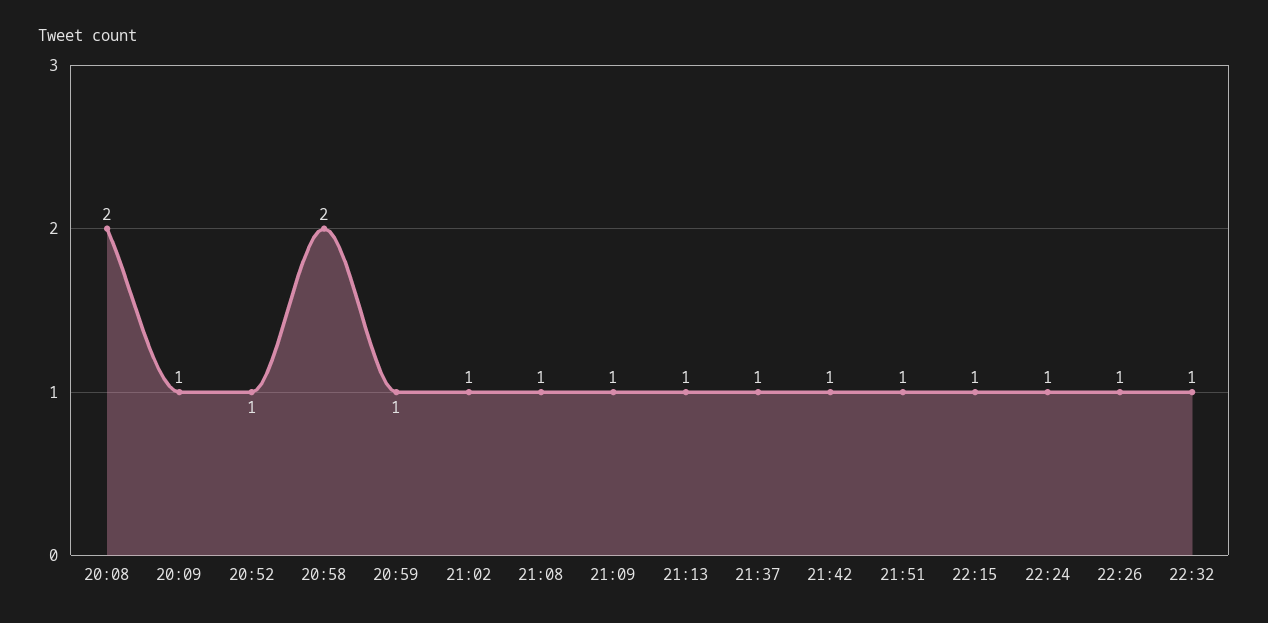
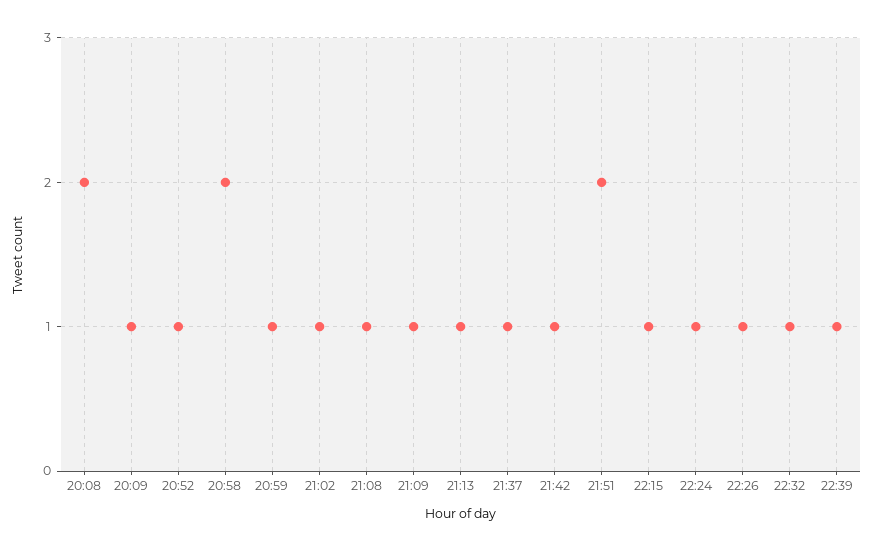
21:51: 1 -> 2
22:39: none -> 1

